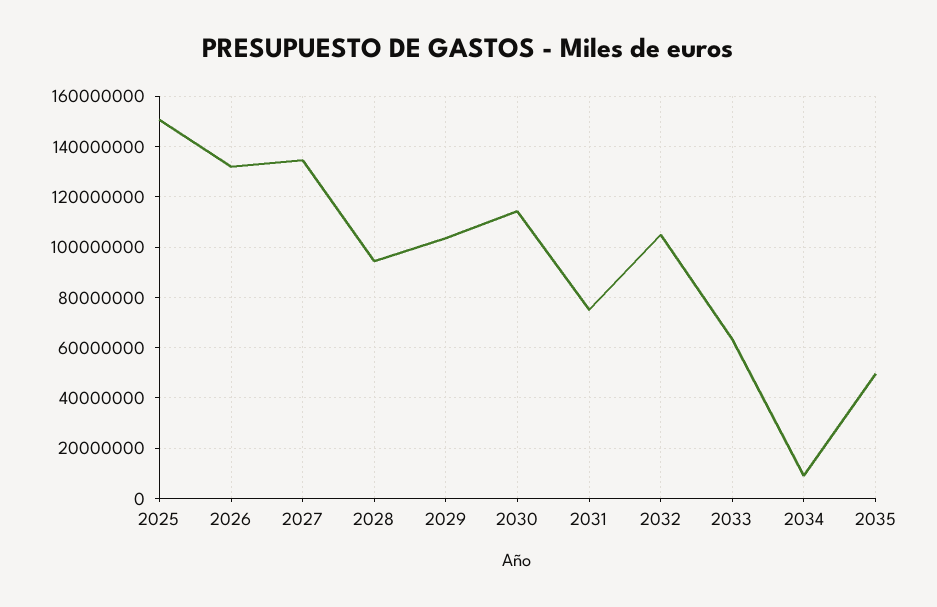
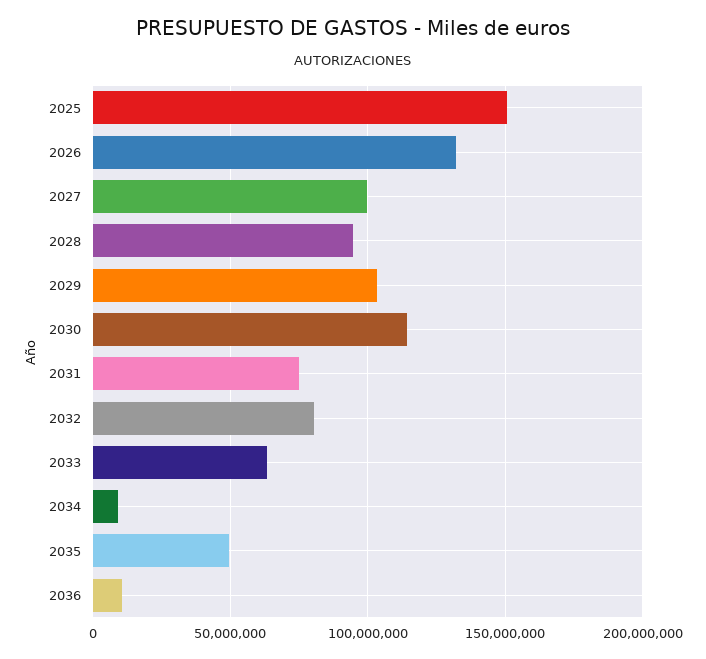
2027: 135000000 -> 100000000
2032: 105000000 -> 80000000
2036: none -> 10000000

